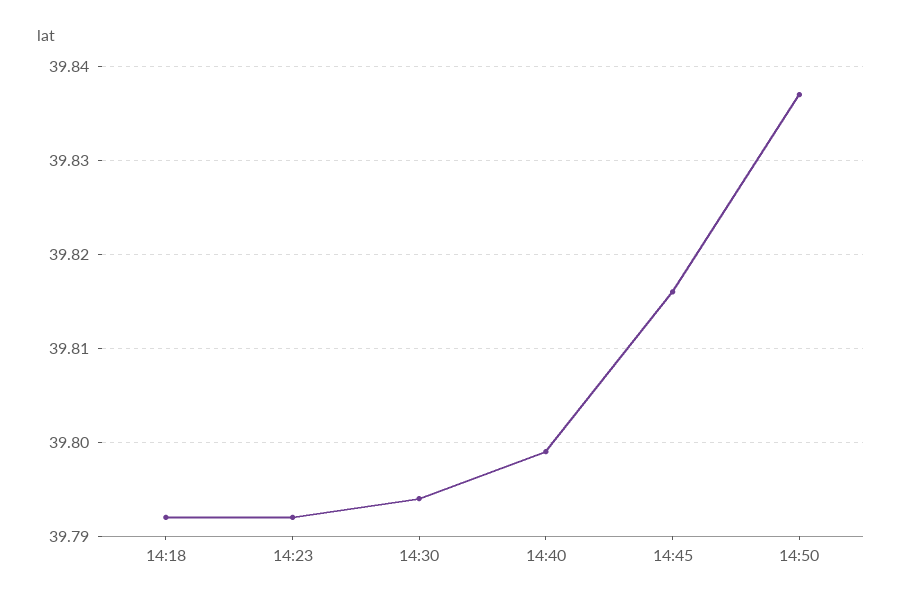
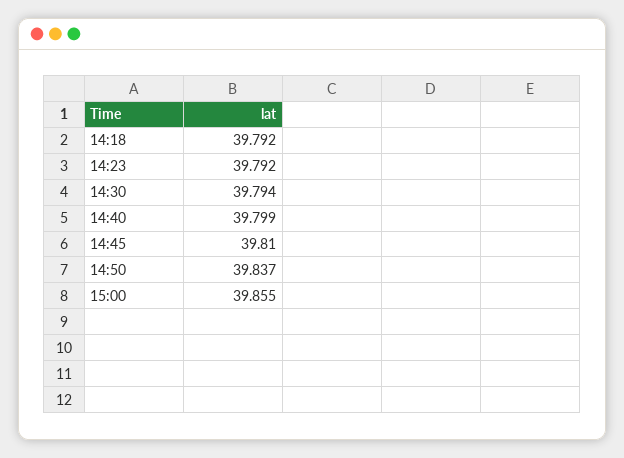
14:45: 39.816 -> 39.81
15:00: none -> 39.855

